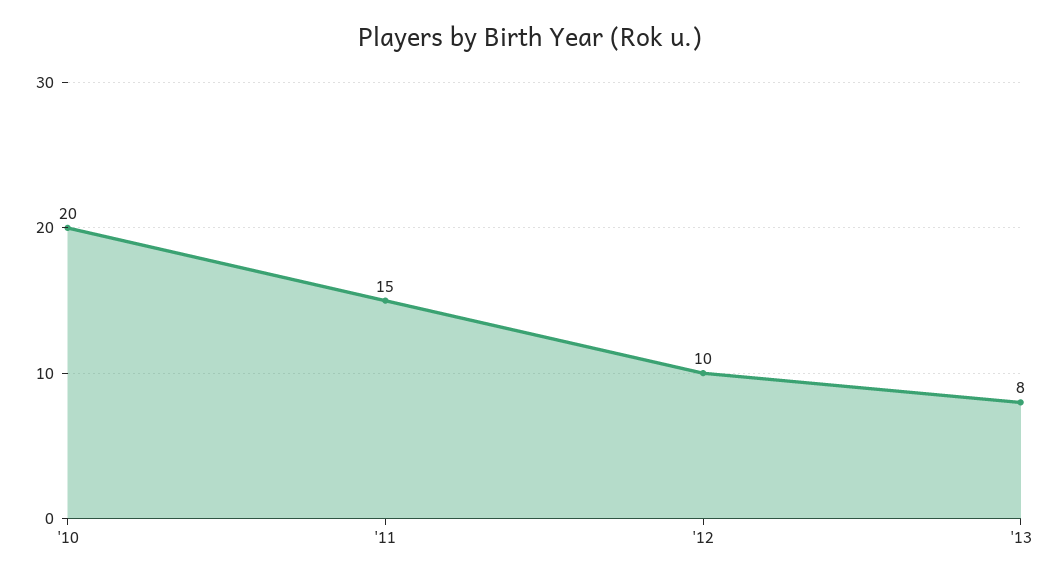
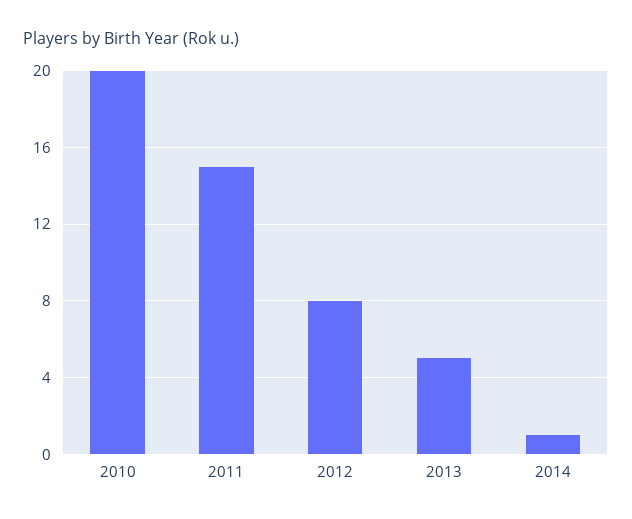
'12: 10 -> 8
'13: 8 -> 5
2014: none -> 1

